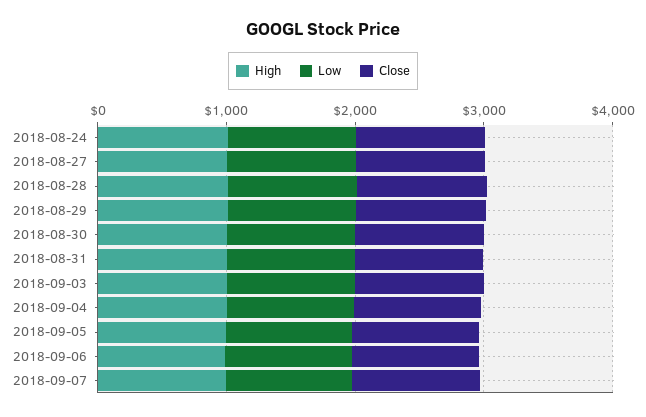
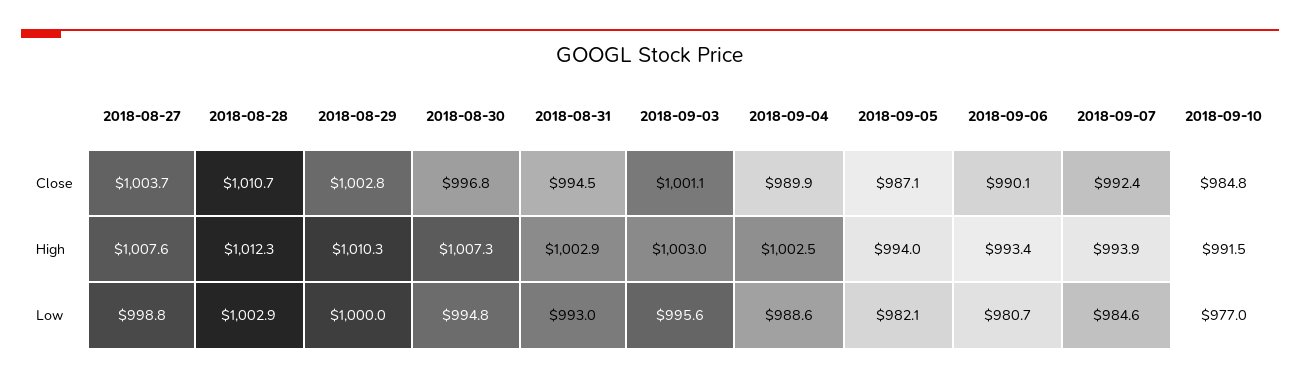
High, 2018-08-24: 1000 -> none
Low, 2018-08-24: 1000 -> none
Close, 2018-08-24: 1000 -> none
Close, 2018-09-10: none -> 984.8
High, 2018-09-10: none -> 991.5
Low, 2018-09-10: none -> 977

